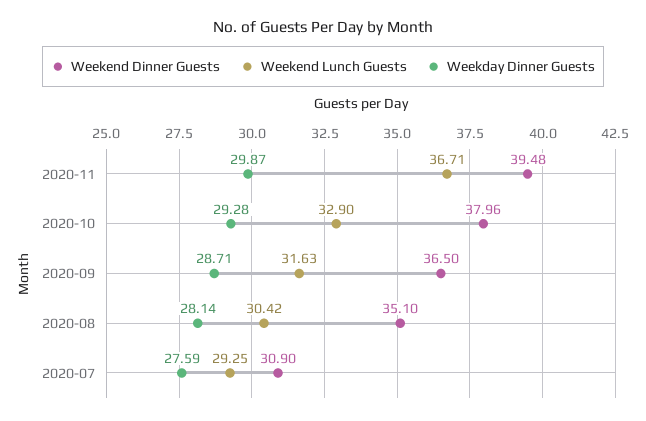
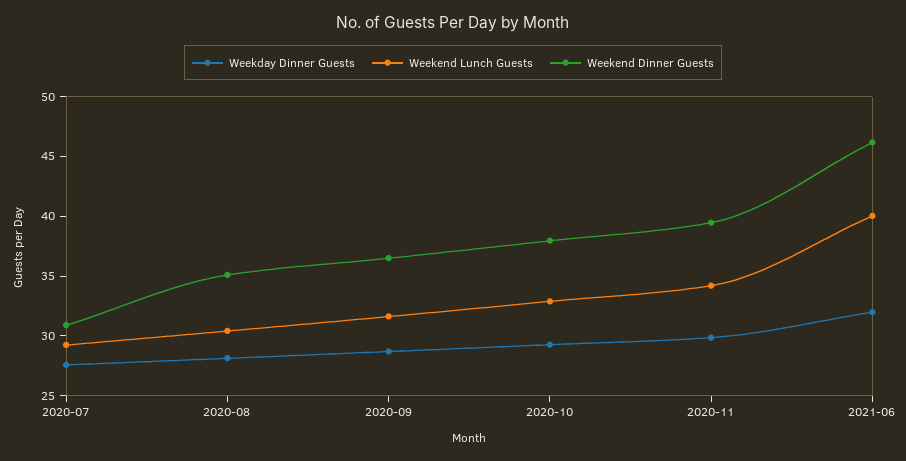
Weekend Lunch Guests, 2020-11: 36.71 -> 34
Weekday Dinner Guests, 2021-06: none -> 32
Weekend Lunch Guests, 2021-06: none -> 40
Weekend Dinner Guests, 2021-06: none -> 46

